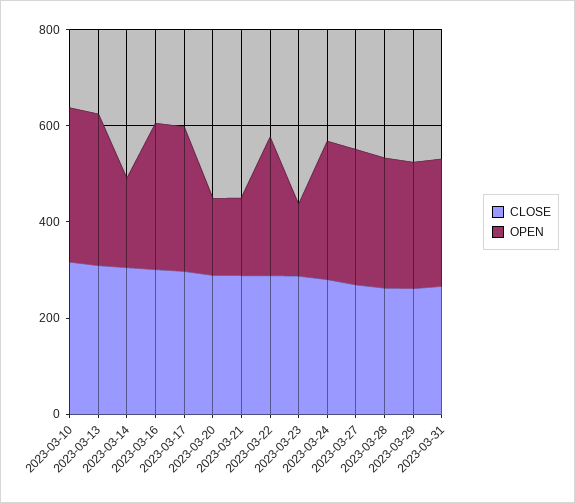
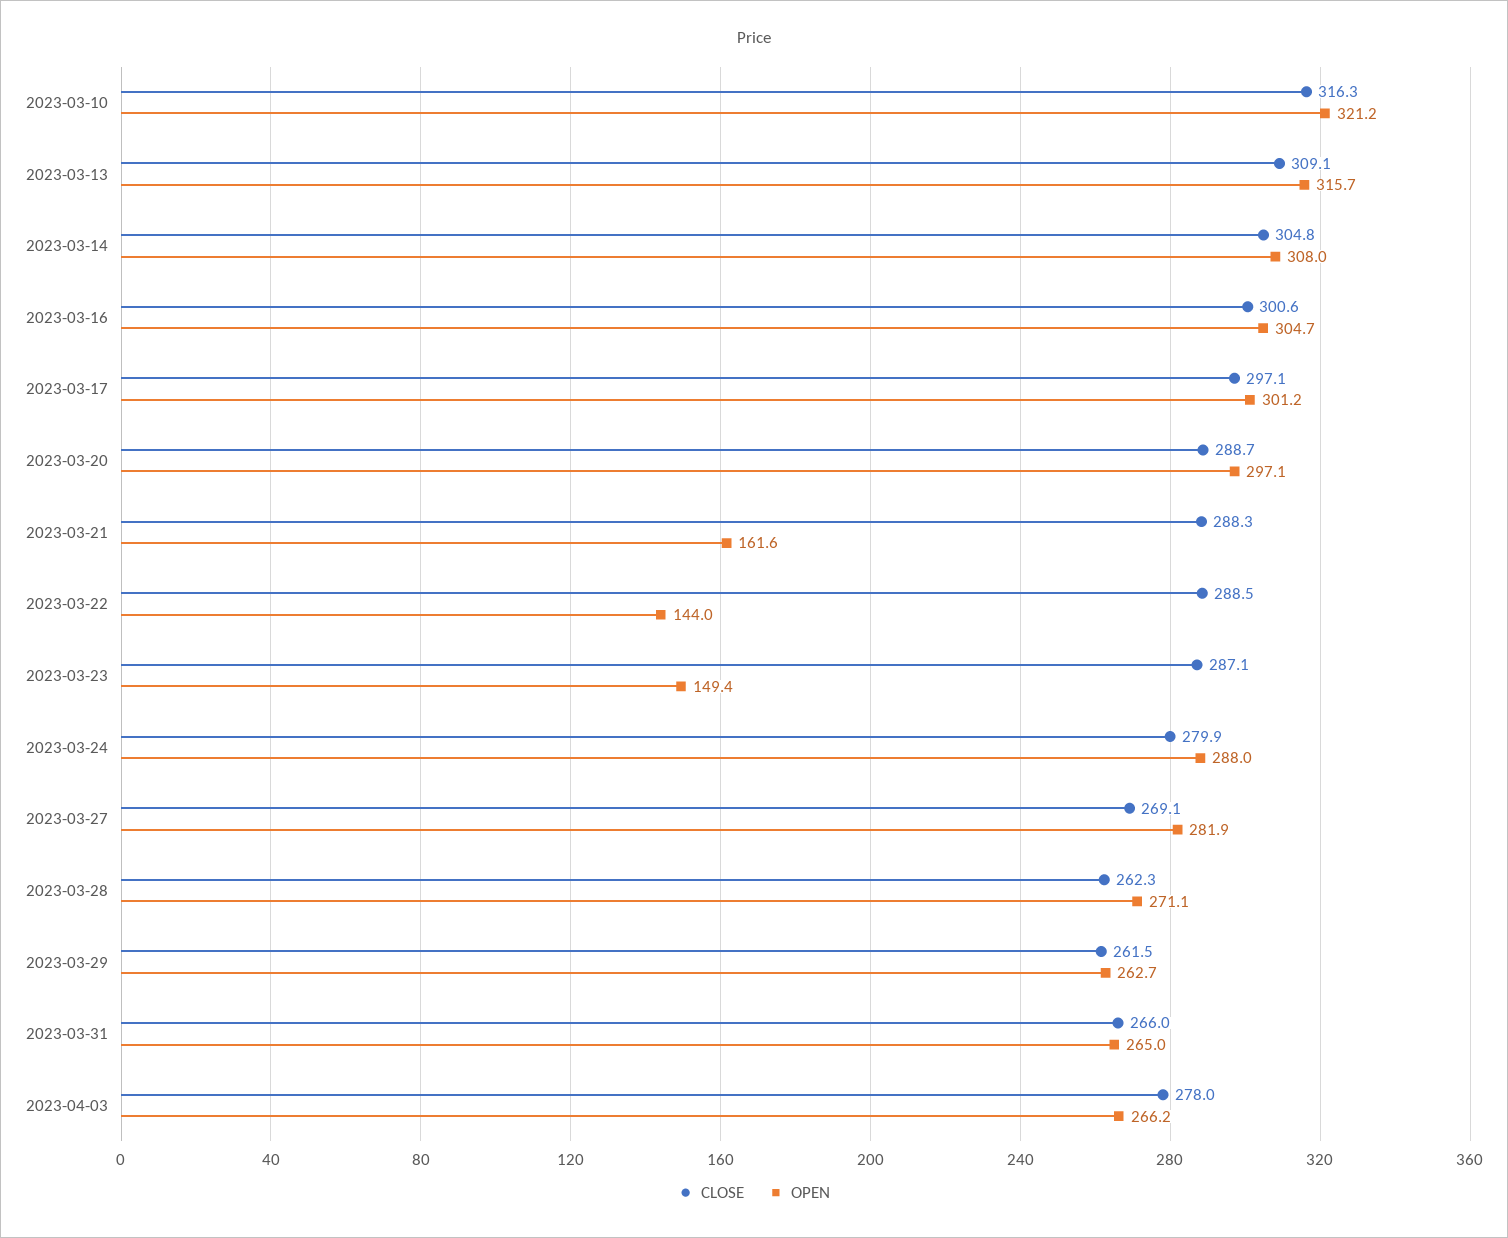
OPEN, 2023-03-14: 200 -> 308
OPEN, 2023-03-20: 150 -> 297.1
OPEN, 2023-03-22: 300 -> 144
CLOSE, 2023-04-03: none -> 278
OPEN, 2023-04-03: none -> 266.2

